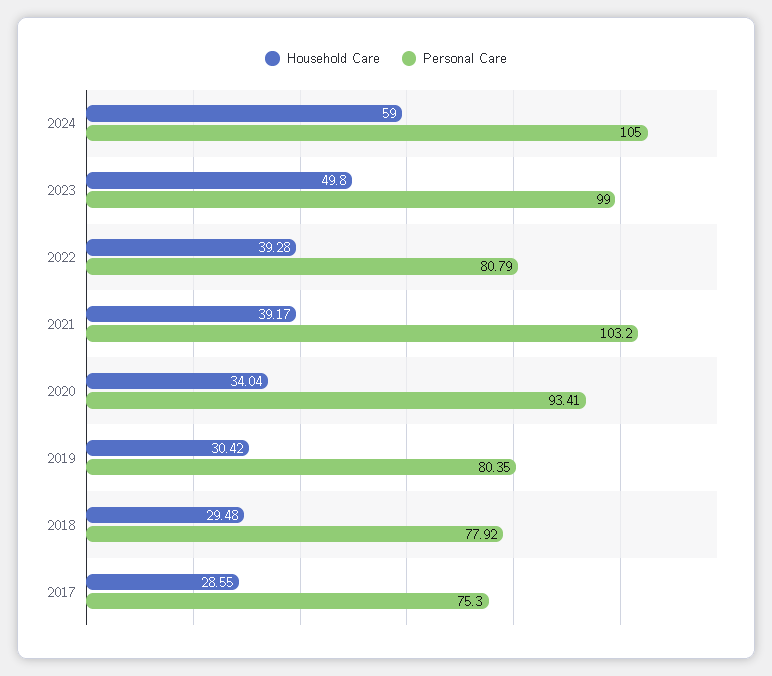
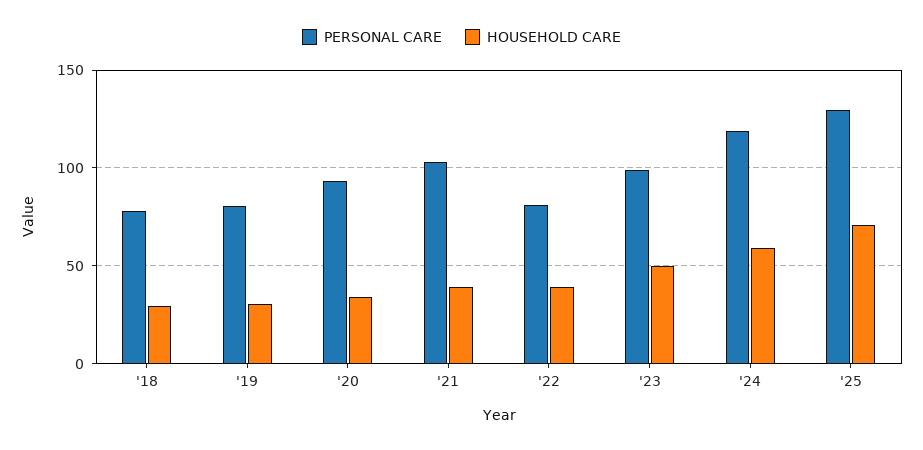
Personal Care, 2024: 105 -> 120
Household Care, 2017: 28.55 -> none
Personal Care, 2017: 75.3 -> none
Personal Care, '25: none -> 130
Household Care, '25: none -> 70

